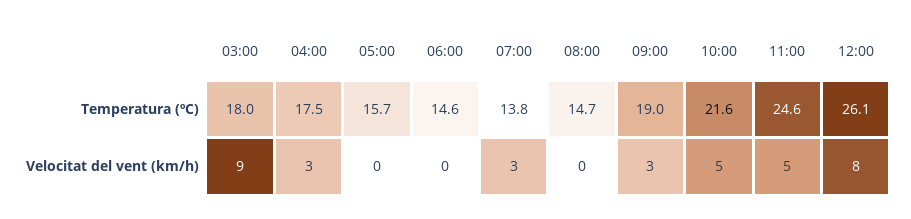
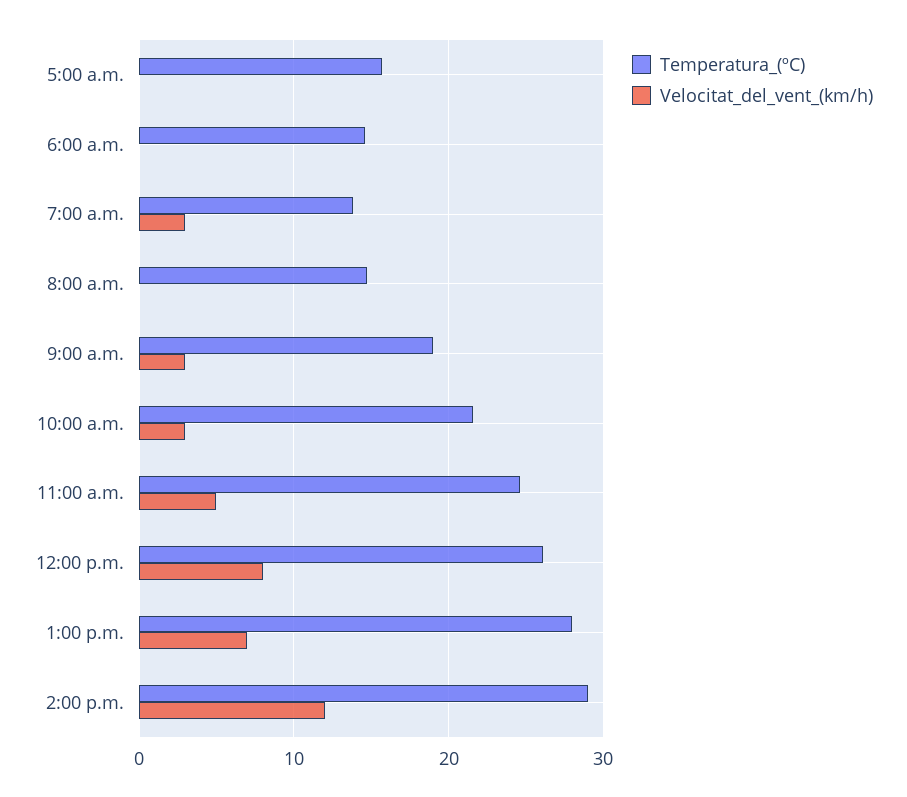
Temperatura (ºC), 03:00: 18 -> none
Temperatura (ºC), 04:00: 17.5 -> none
Velocitat del vent (km/h), 03:00: 9 -> none
Velocitat del vent (km/h), 04:00: 3 -> none
Velocitat del vent (km/h), 10:00: 5 -> 3
Temperatura (ºC), 1:00 p.m.: none -> 28
Velocitat del vent (km/h), 1:00 p.m.: none -> 7
Temperatura (ºC), 2:00 p.m.: none -> 29
Velocitat del vent (km/h), 2:00 p.m.: none -> 12

